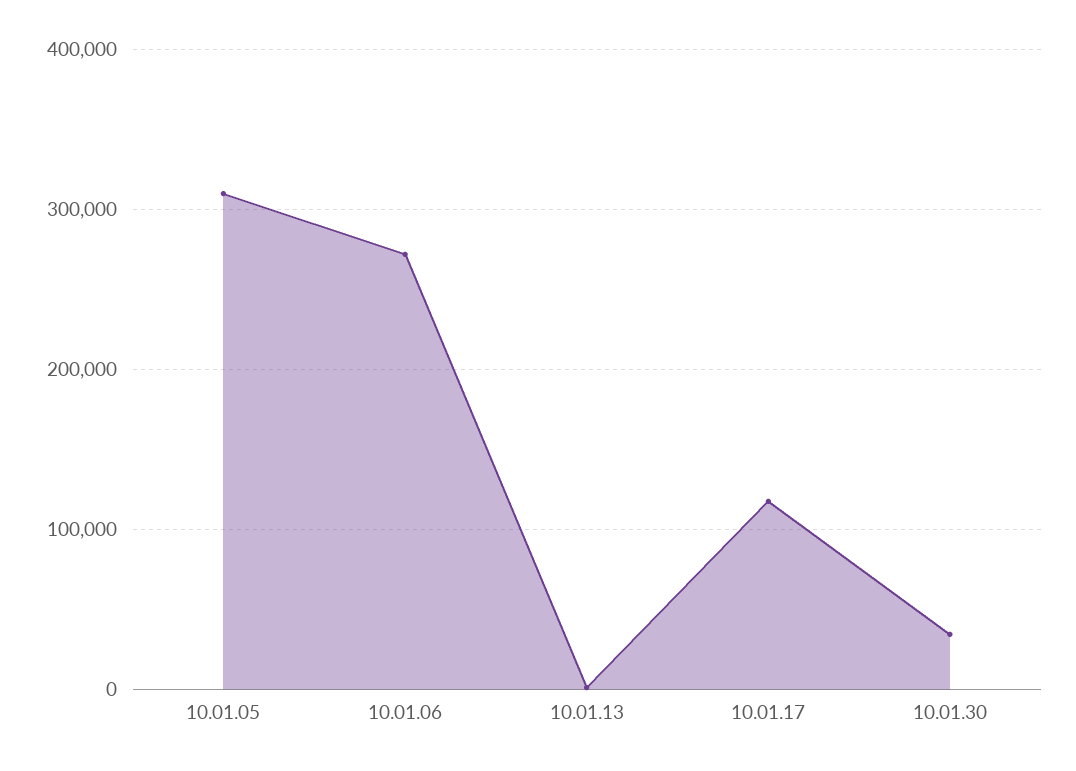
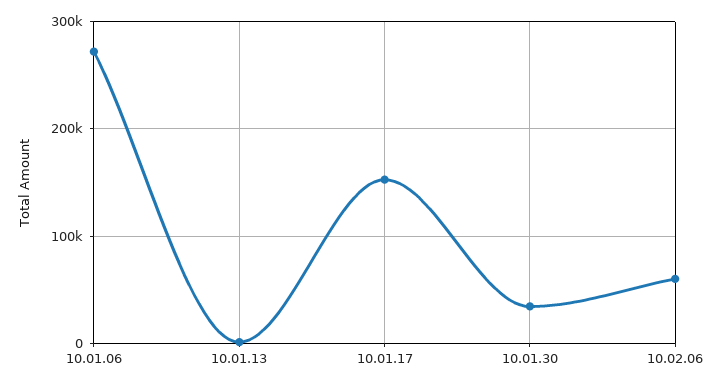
10.01.05: 310000 -> none
10.01.17: 120000 -> 150000
10.02.06: none -> 60000

